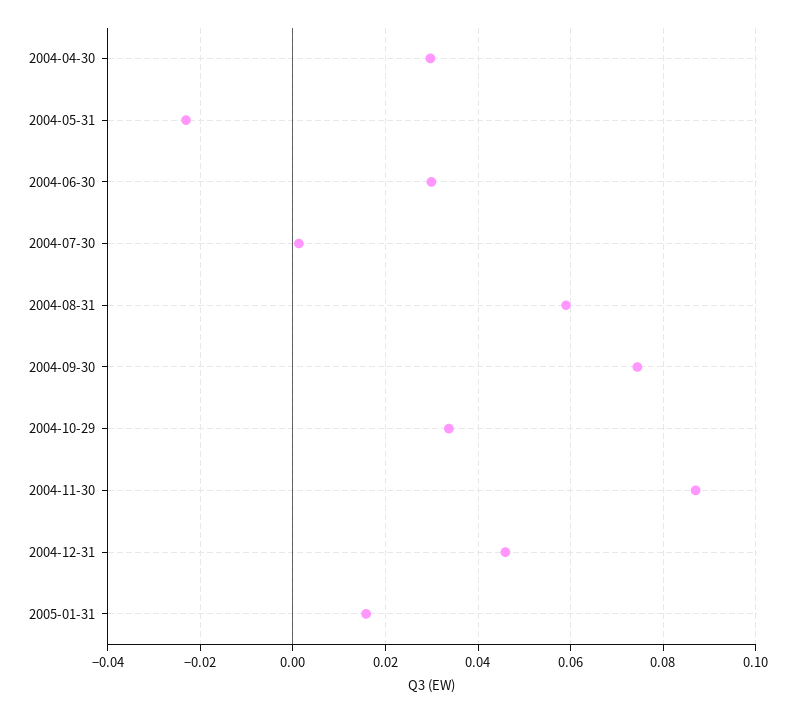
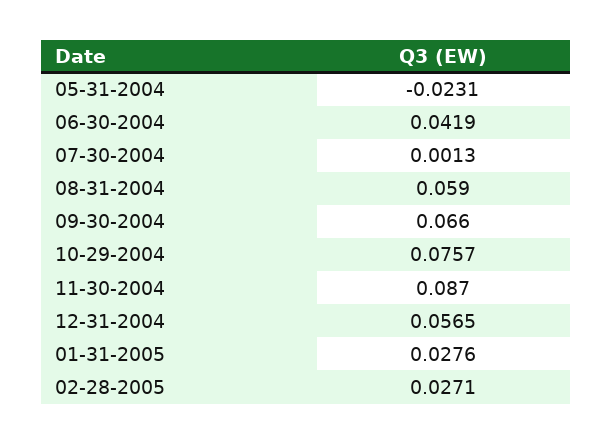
2004-04-30: 0.03 -> none
2004-06-30: 0.03 -> 0.0419
2004-09-30: 0.074 -> 0.066
2004-10-29: 0.034 -> 0.0757
2004-12-31: 0.046 -> 0.0565
2005-01-31: 0.016 -> 0.0276
02-28-2005: none -> 0.0271

